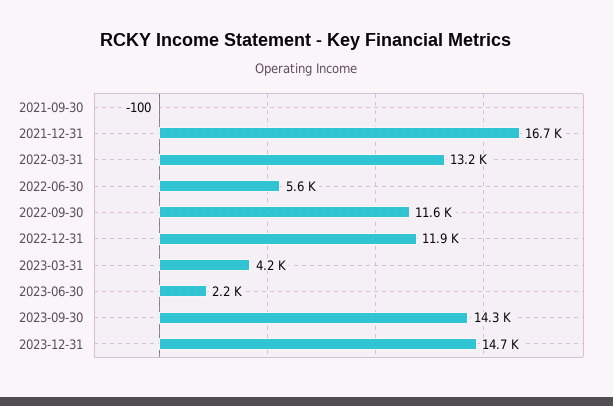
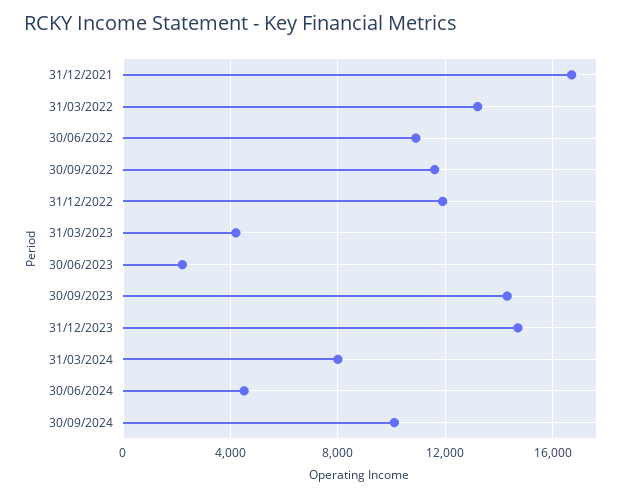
2021-09-30: -100 -> none
2022-06-30: 5600 -> 11000
31/03/2024: none -> 8000
30/06/2024: none -> 4500
30/09/2024: none -> 10000

